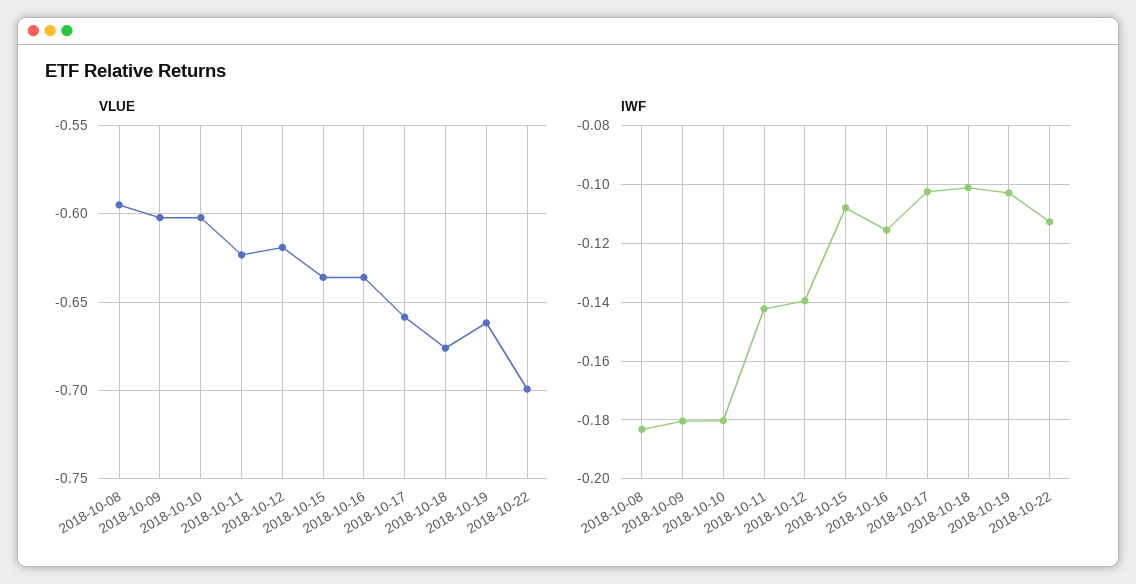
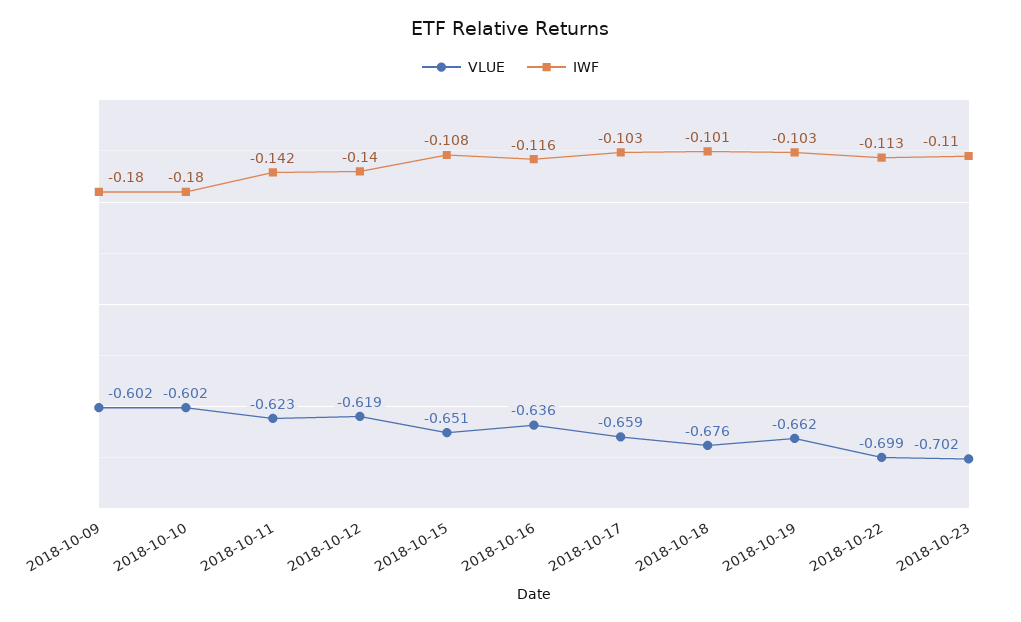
VLUE, 2018-10-08: -0.595 -> none
VLUE, 2018-10-15: -0.635 -> -0.651
IWF, 2018-10-08: -0.1825 -> none
VLUE, 2018-10-23: none -> -0.702
IWF, 2018-10-23: none -> -0.11

